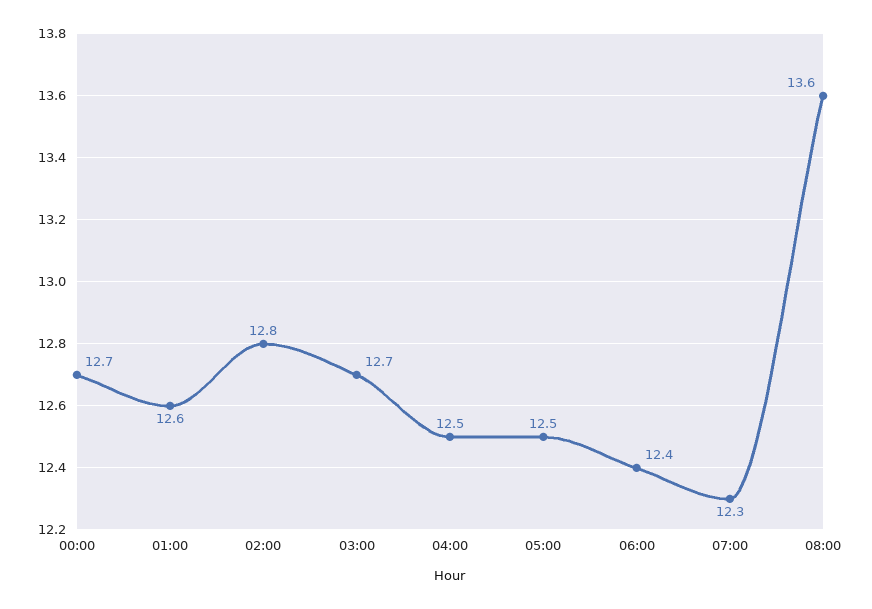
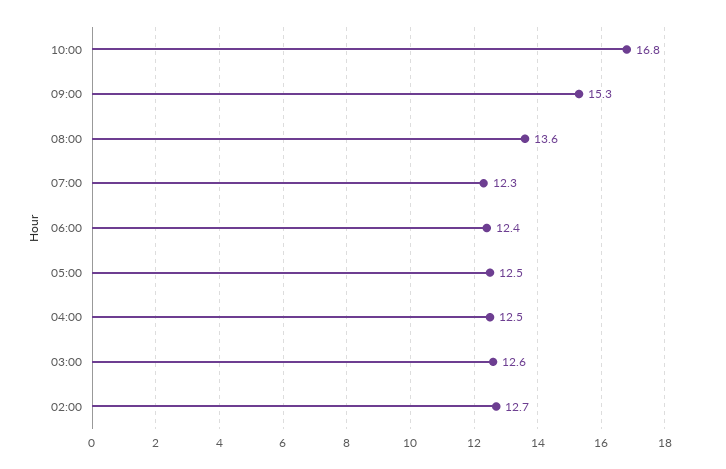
00:00: 12.7 -> none
01:00: 12.6 -> none
02:00: 12.8 -> 12.7
03:00: 12.7 -> 12.6
10:00: none -> 16.8
09:00: none -> 15.3

